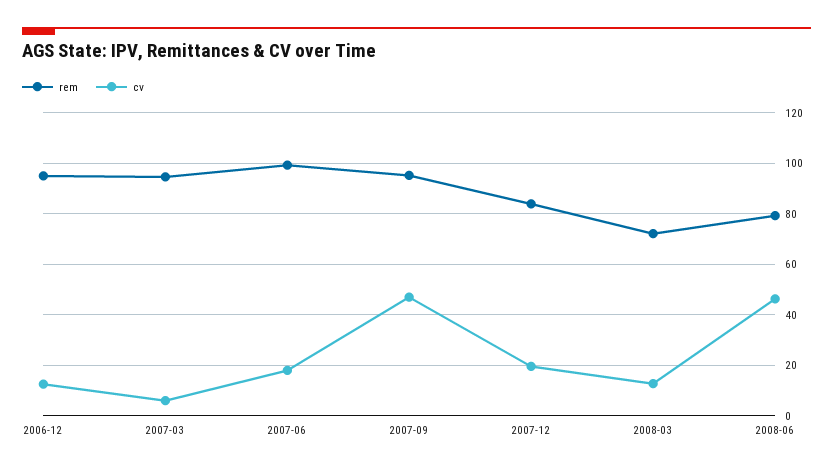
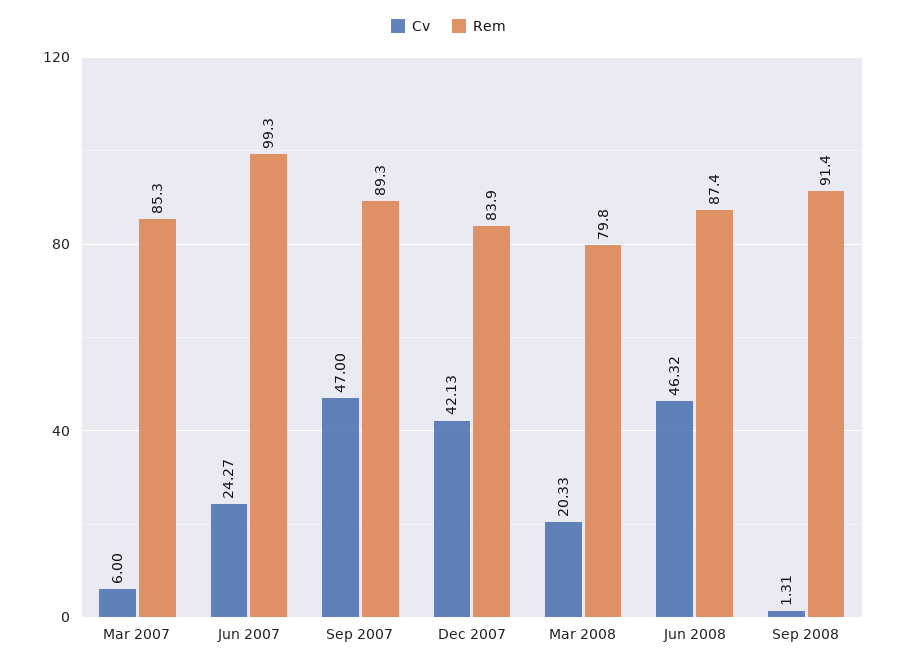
rem, 2006-12: 95 -> none
cv, 2006-12: 12.5 -> none
rem, 2007-03: 95 -> 85.3
cv, 2007-06: 17.5 -> 24.27
rem, 2007-09: 95 -> 89.3
cv, 2007-12: 20 -> 42.13
rem, 2008-03: 72.5 -> 79.8
cv, 2008-03: 12.5 -> 20.33
rem, 2008-06: 80 -> 87.4
cv, Sep 2008: none -> 1.31
rem, Sep 2008: none -> 91.4

